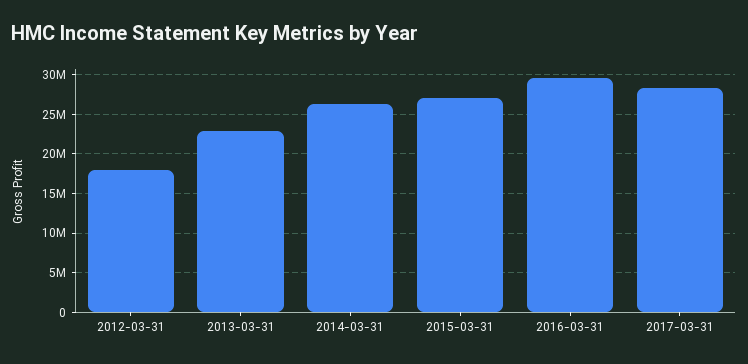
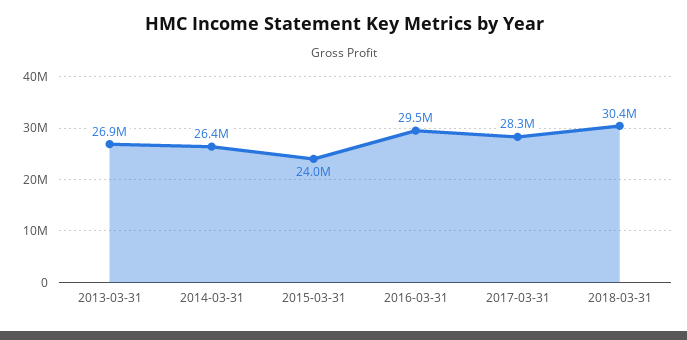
2012-03-31: 18000000 -> none
2013-03-31: 23000000 -> 26900000
2015-03-31: 27000000 -> 24000000
2018-03-31: none -> 30400000

